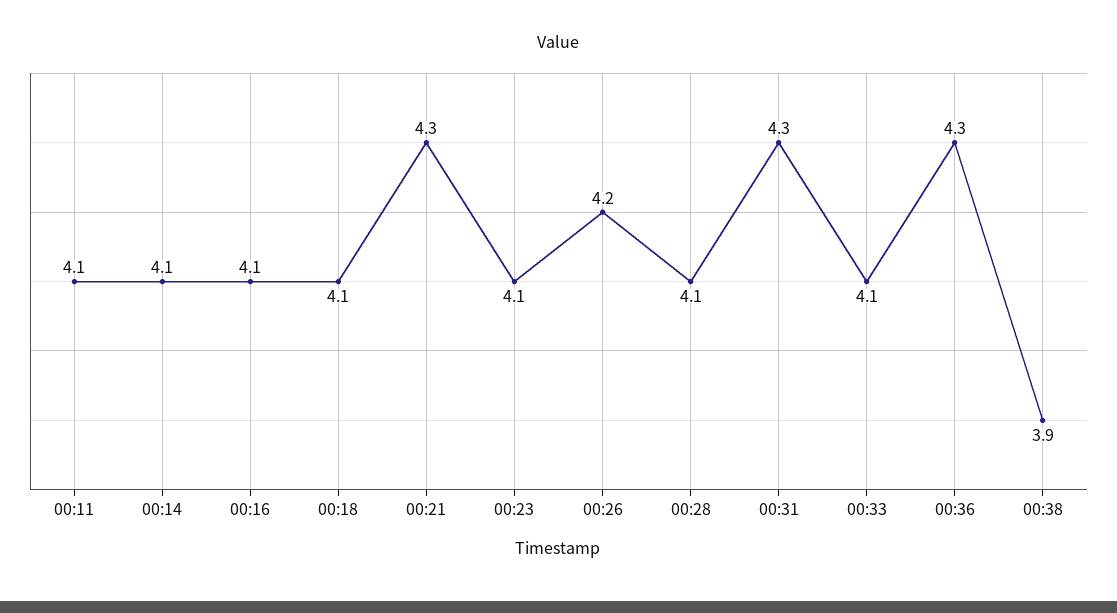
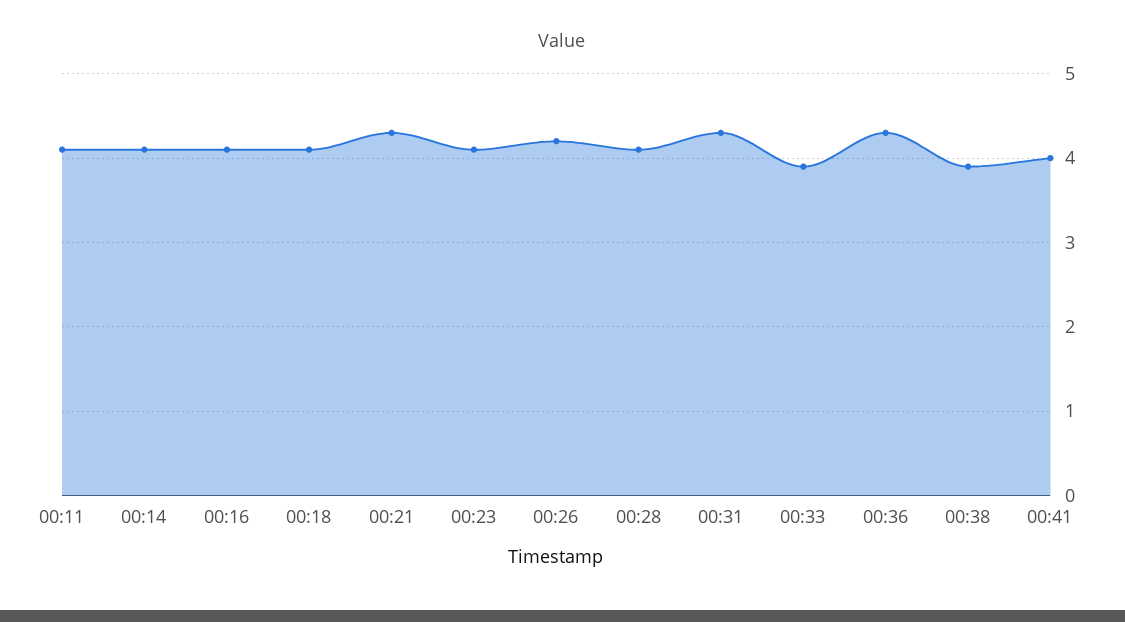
00:33: 4.1 -> 3.9
00:41: none -> 4

